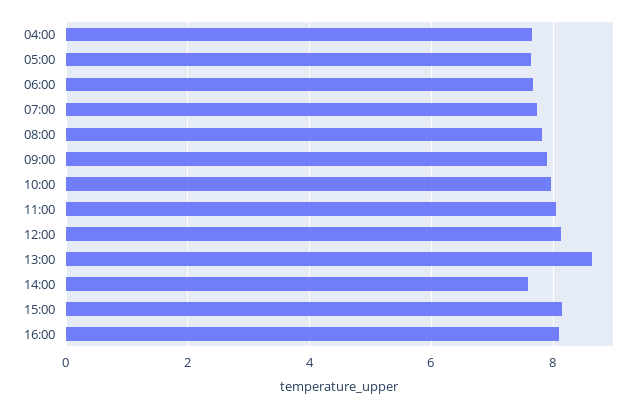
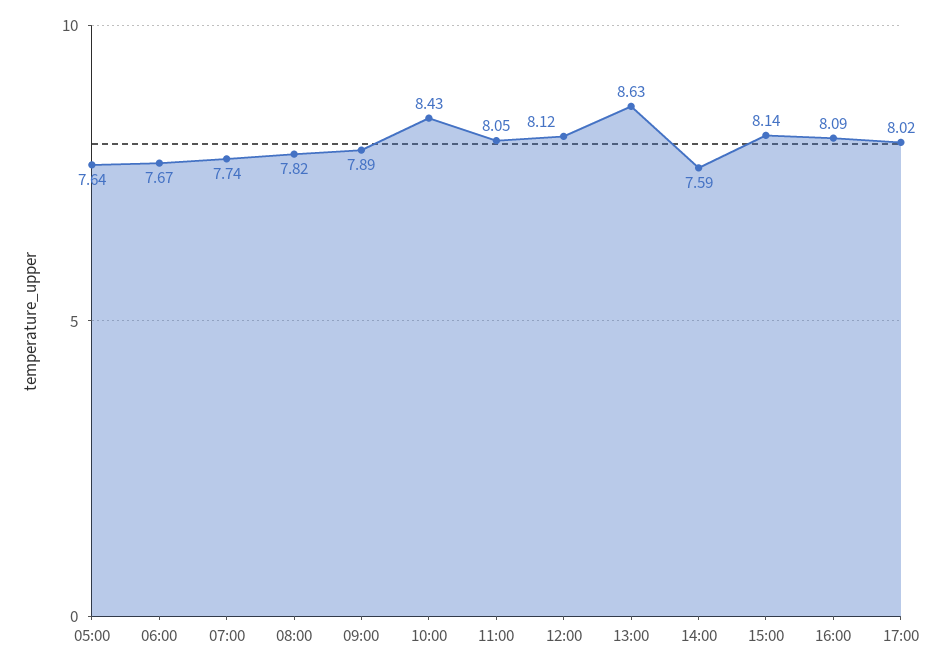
04:00: 7.6 -> none
10:00: 8 -> 8.43
17:00: none -> 8.02

